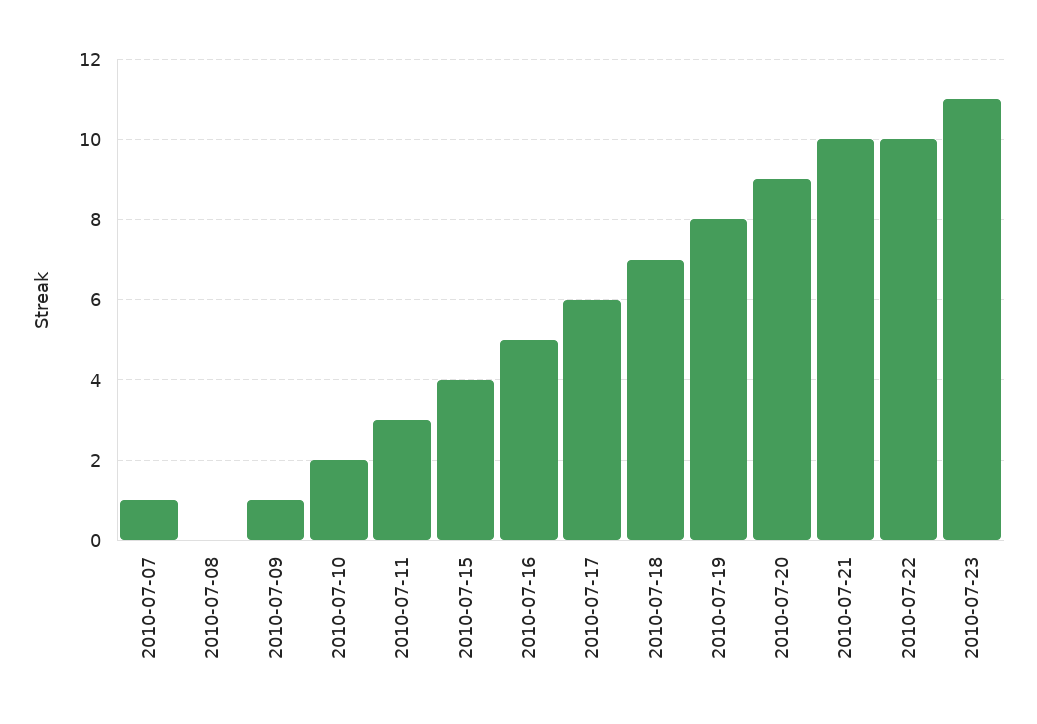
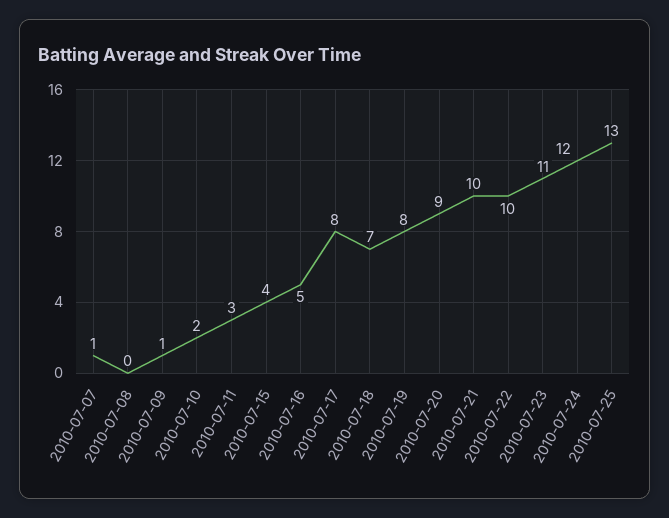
2010-07-17: 6 -> 8
2010-07-24: none -> 12
2010-07-25: none -> 13

